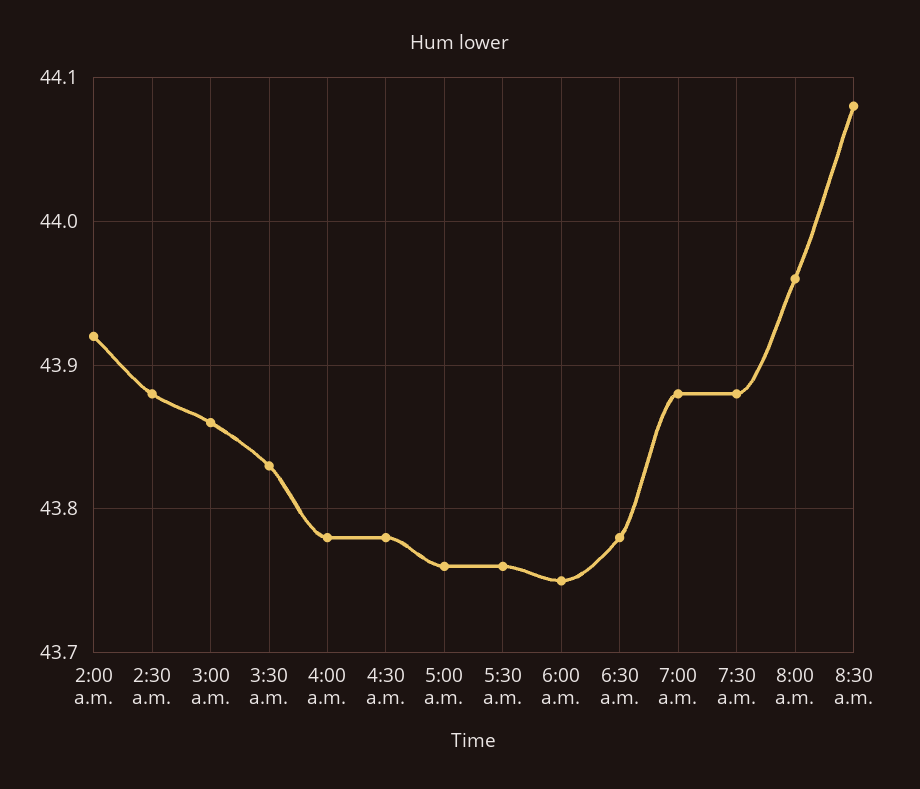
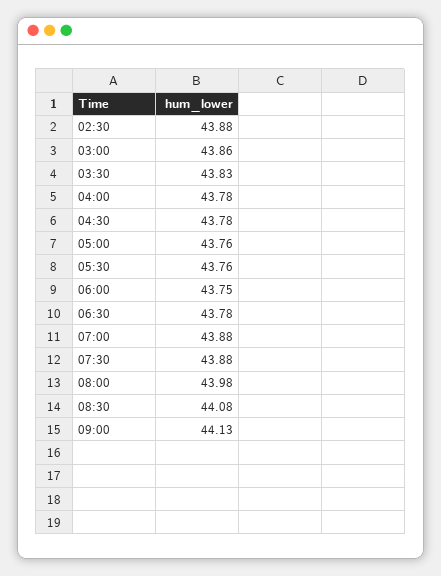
2:00 a.m.: 43.92 -> none
8:00 a.m.: 43.96 -> 43.98
09:00: none -> 44.13

